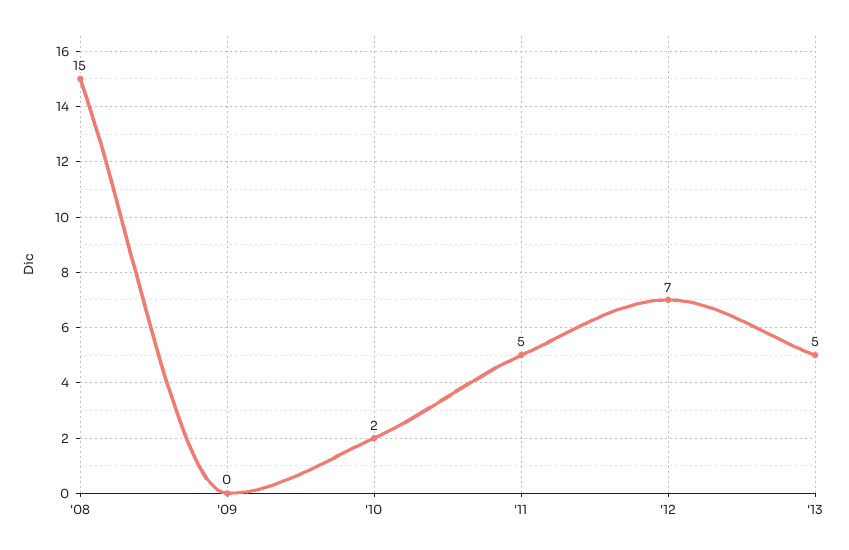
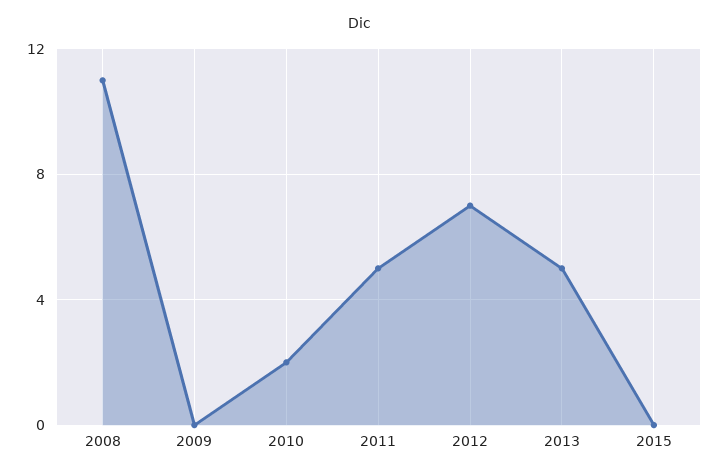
'08: 15 -> 11
2015: none -> 0

